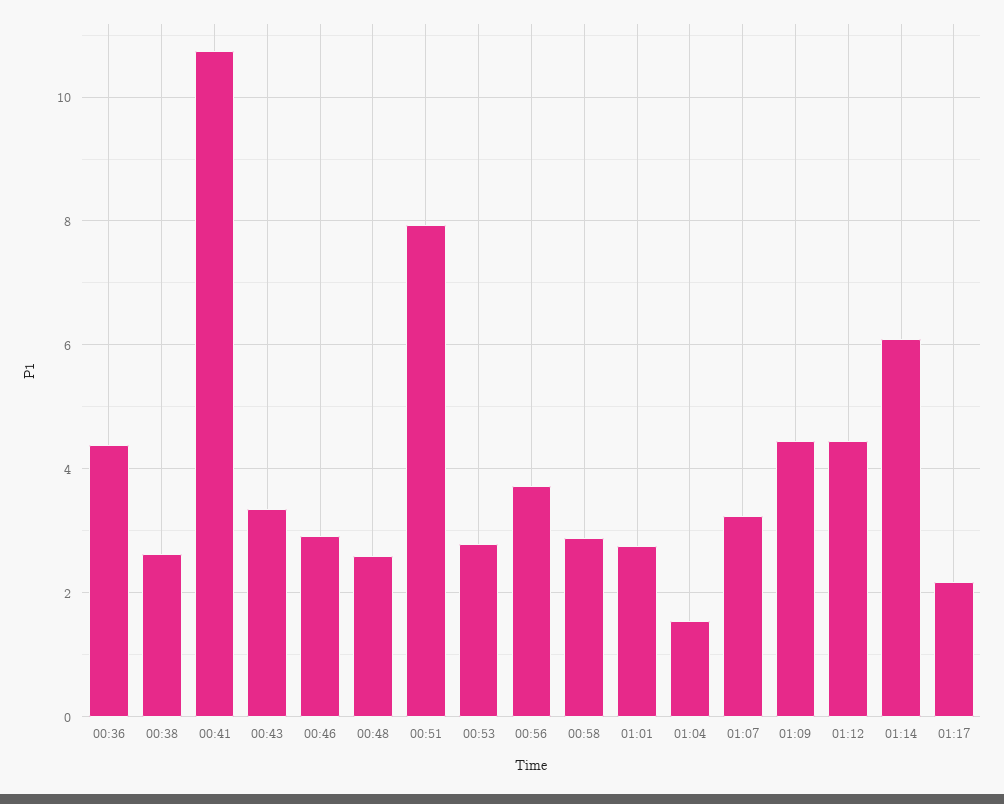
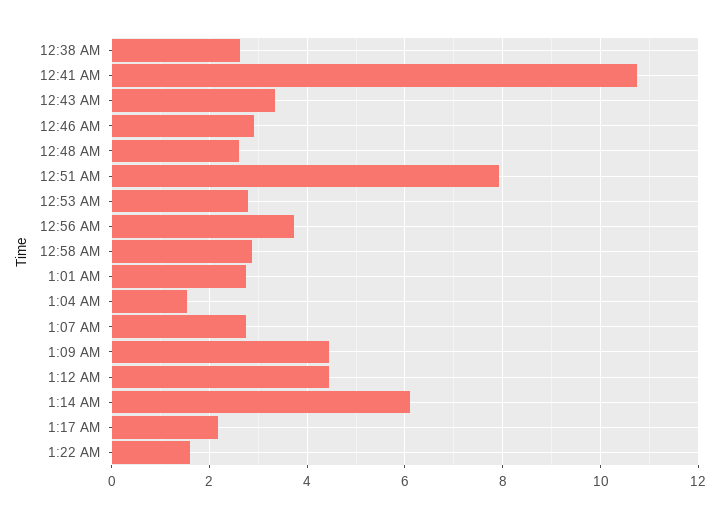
00:36: 4.4 -> none
01:07: 3.2 -> 2.8
1:22 AM: none -> 1.6

